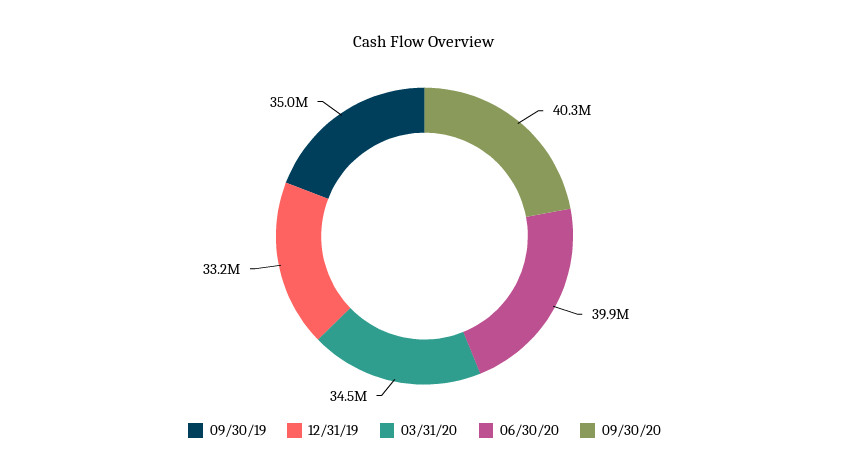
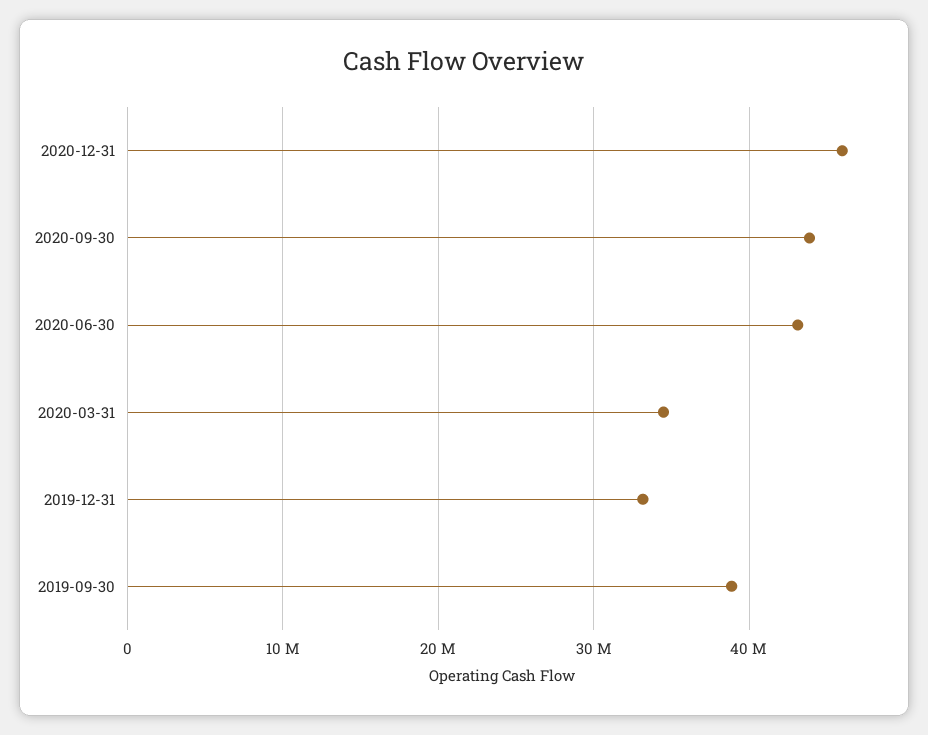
09/30/19: 35000000 -> 39000000
06/30/20: 39900000 -> 43000000
09/30/20: 40300000 -> 44000000
2020-12-31: none -> 46000000

